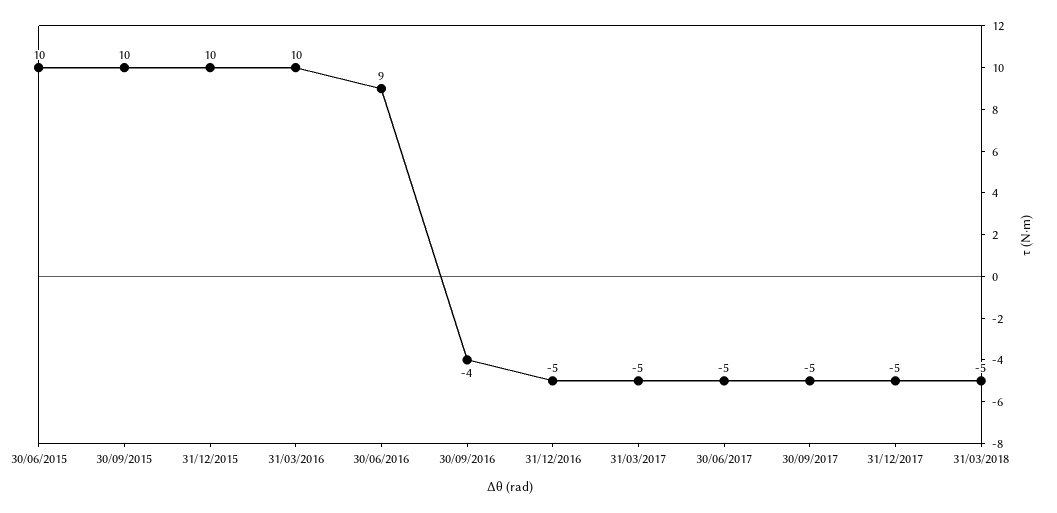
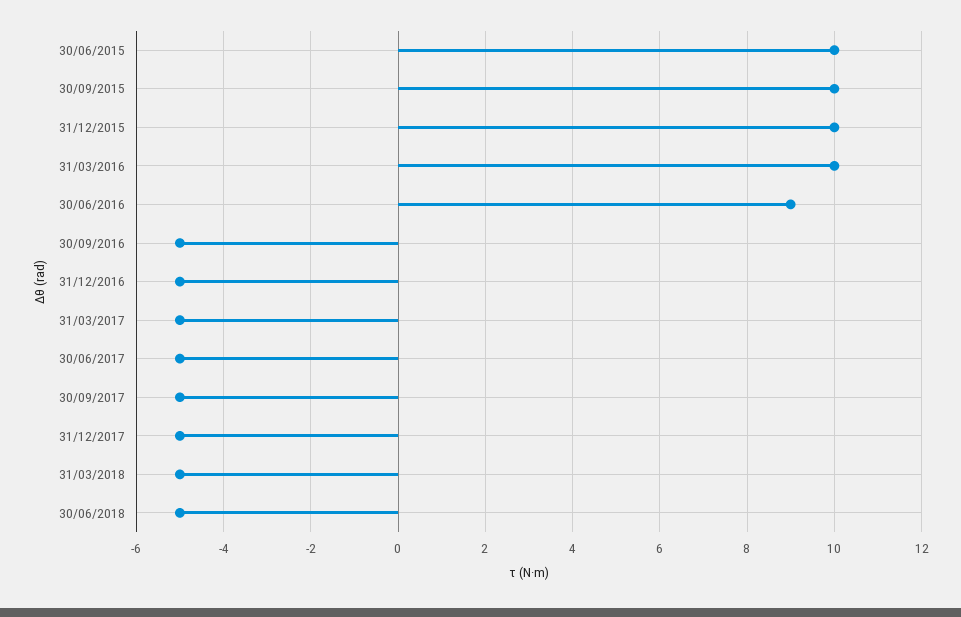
30/09/2016: -4 -> -5
30/06/2018: none -> -5

